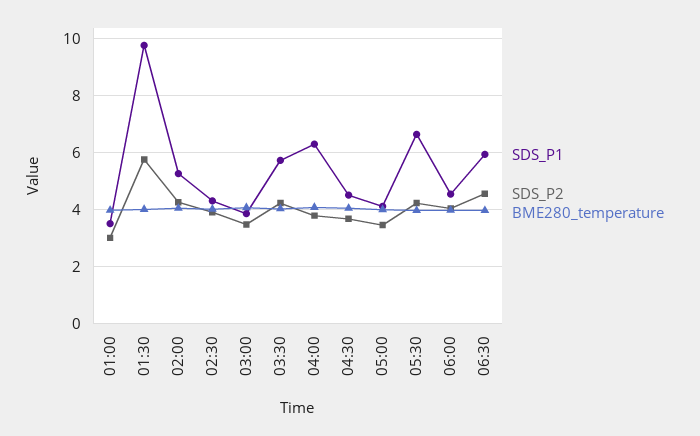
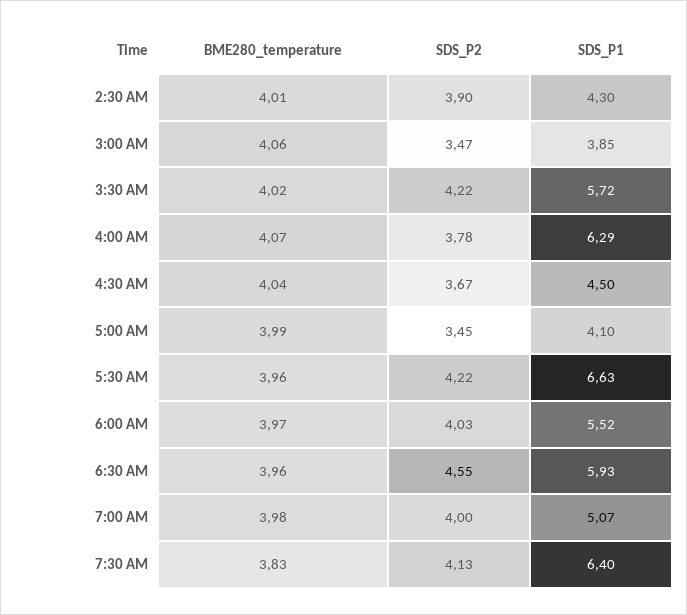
SDS_P1, 01:00: 3.5 -> none
SDS_P2, 01:00: 3 -> none
BME280_temperature, 01:00: 4 -> none
SDS_P1, 01:30: 9.75 -> none
SDS_P2, 01:30: 5.75 -> none
BME280_temperature, 01:30: 4 -> none
SDS_P1, 02:00: 5.25 -> none
SDS_P2, 02:00: 4.25 -> none
BME280_temperature, 02:00: 4 -> none
SDS_P1, 06:00: 4.5 -> 5.52
BME280_temperature, 7:00 AM: none -> 3.98
SDS_P2, 7:00 AM: none -> 4
SDS_P1, 7:00 AM: none -> 5.07
BME280_temperature, 7:30 AM: none -> 3.83
SDS_P2, 7:30 AM: none -> 4.13
SDS_P1, 7:30 AM: none -> 6.4

